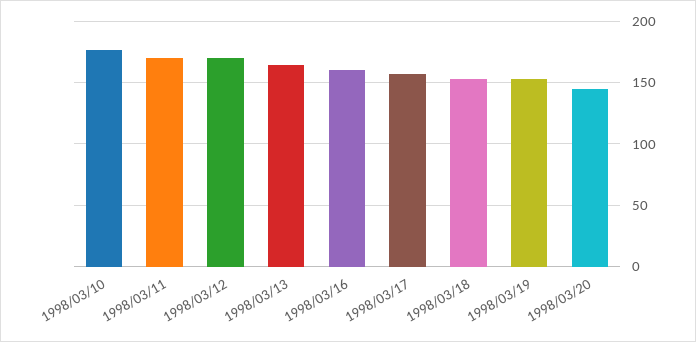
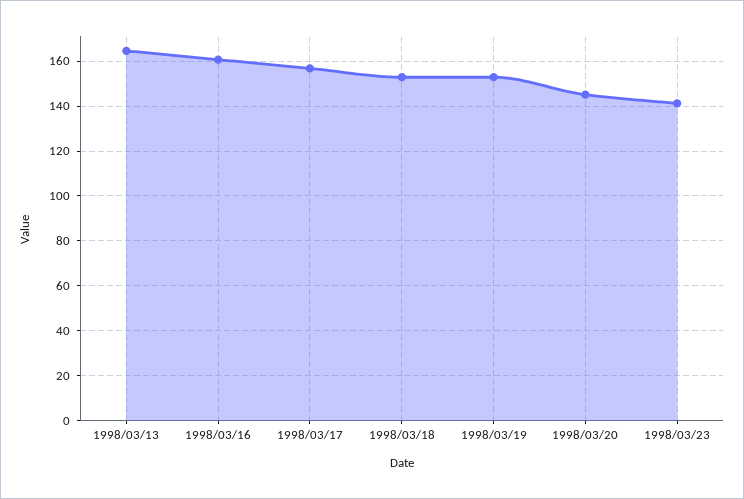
1998/03/10: 175 -> none
1998/03/11: 170 -> none
1998/03/12: 170 -> none
1998/03/23: none -> 140

